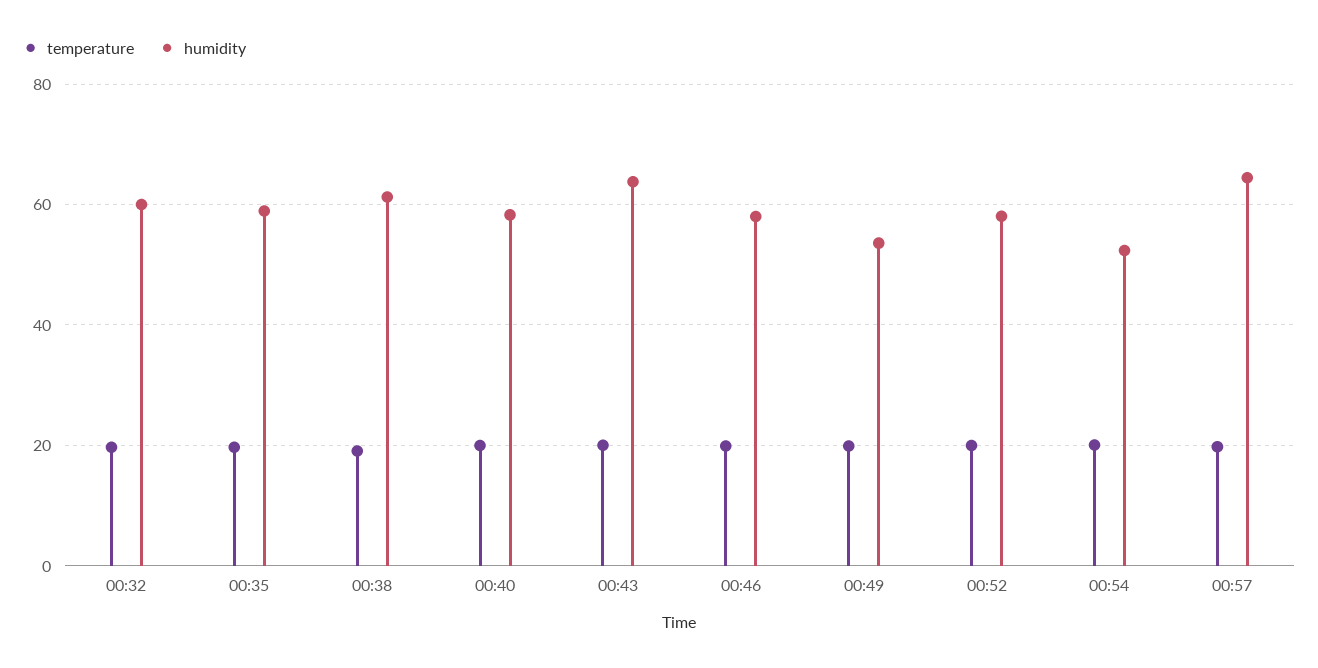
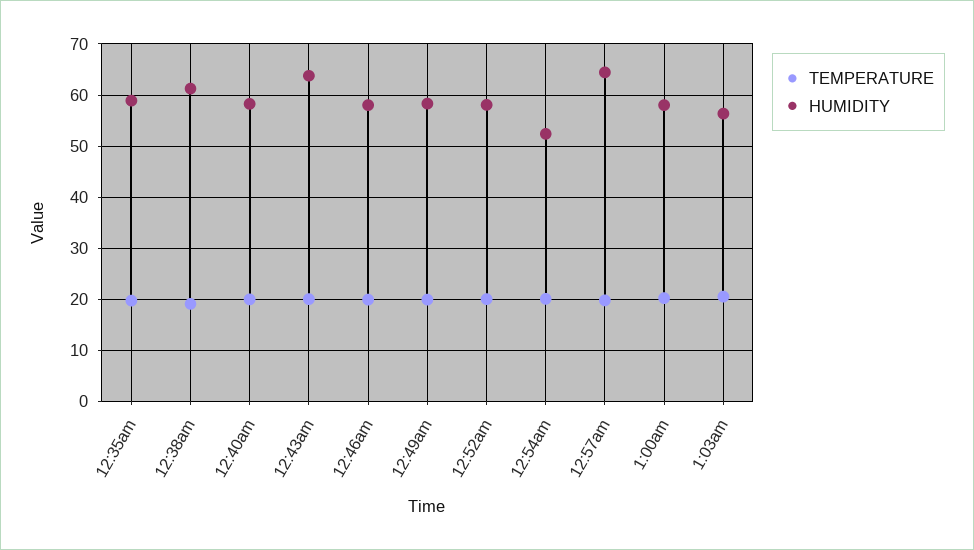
temperature, 00:32: 20 -> none
humidity, 00:32: 60 -> none
humidity, 00:49: 54 -> 58
temperature, 1:00am: none -> 20
humidity, 1:00am: none -> 58
temperature, 1:03am: none -> 20
humidity, 1:03am: none -> 56

